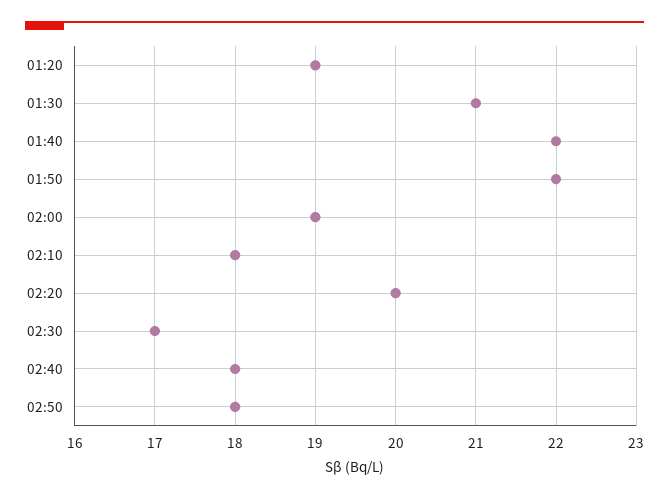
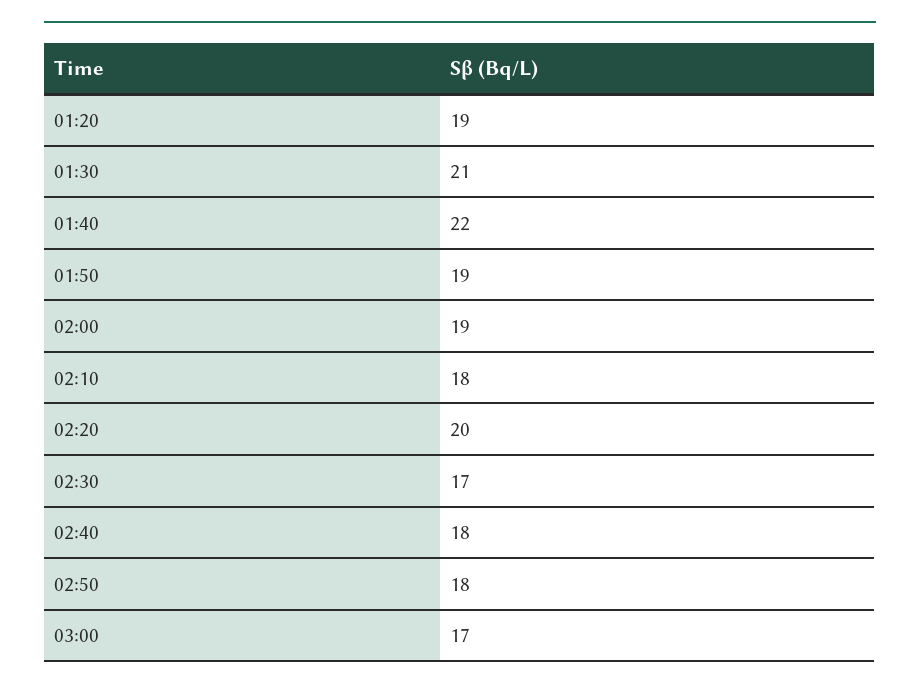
01:50: 22 -> 19
03:00: none -> 17

